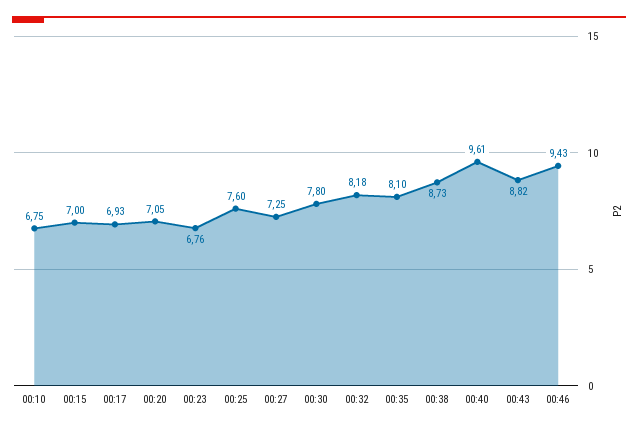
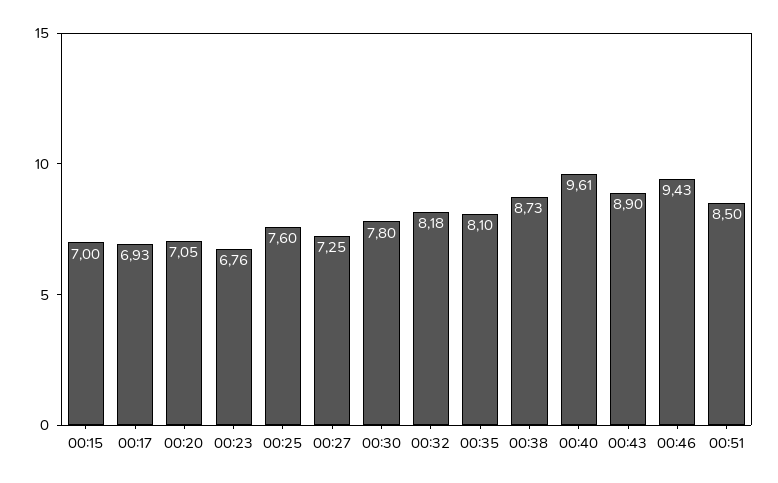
00:10: 6.75 -> none
00:43: 8.82 -> 8.9
00:51: none -> 8.5

